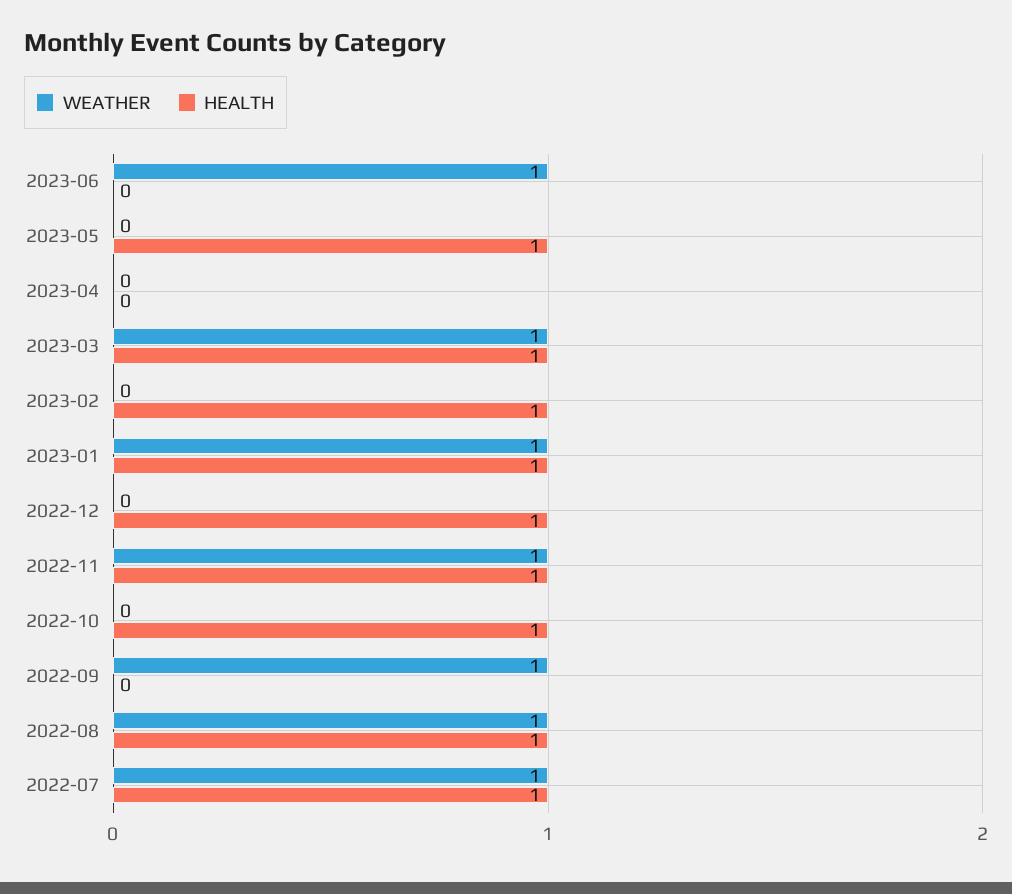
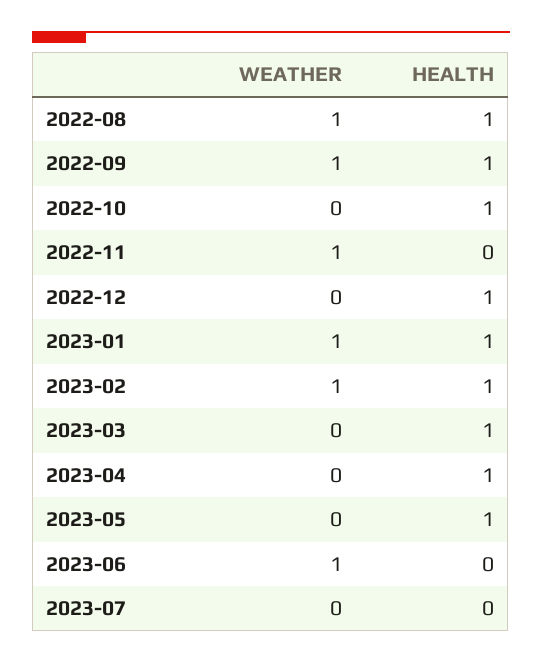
HEALTH, 2023-04: 0 -> 1
WEATHER, 2023-03: 1 -> 0
WEATHER, 2023-02: 0 -> 1
HEALTH, 2022-11: 1 -> 0
HEALTH, 2022-09: 0 -> 1
WEATHER, 2022-07: 1 -> none
HEALTH, 2022-07: 1 -> none
WEATHER, 2023-07: none -> 0
HEALTH, 2023-07: none -> 0

